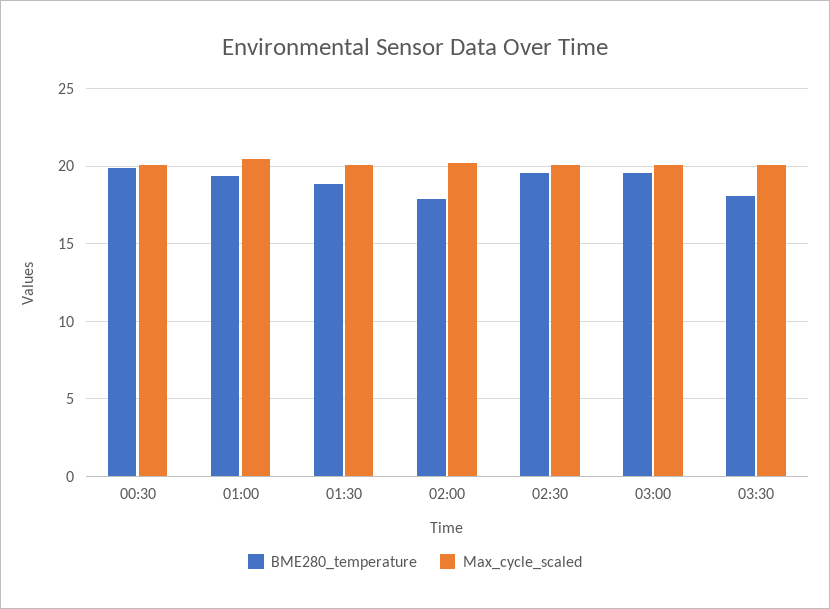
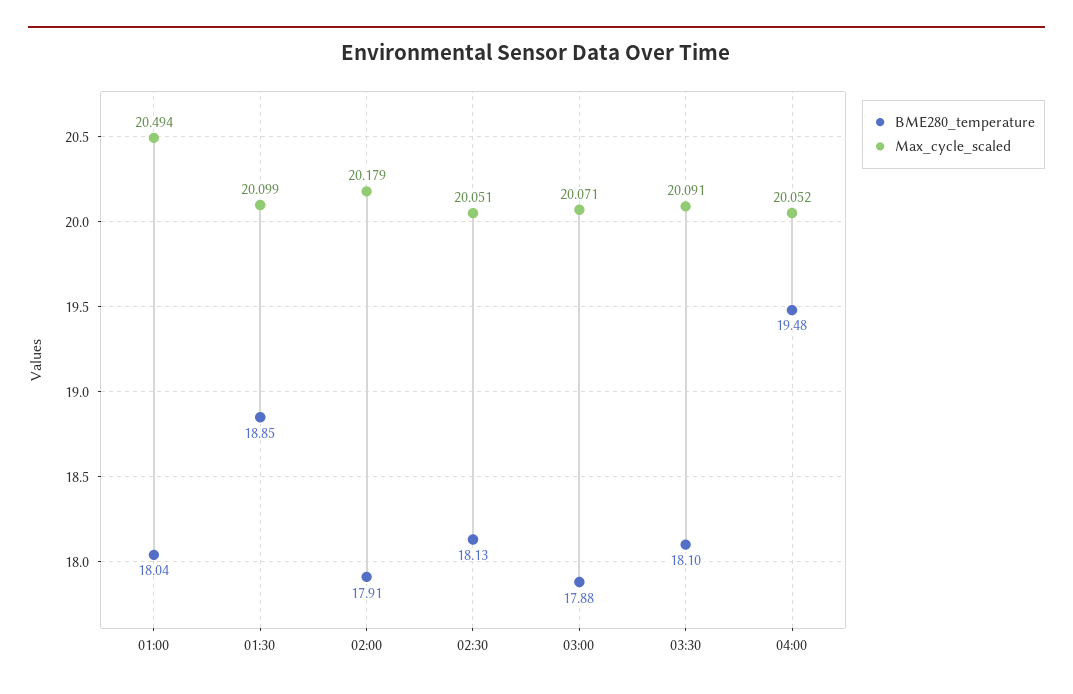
BME280_temperature, 00:30: 20 -> none
Max_cycle_scaled, 00:30: 20 -> none
BME280_temperature, 01:00: 19.5 -> 18.04
BME280_temperature, 02:30: 19.5 -> 18.13
BME280_temperature, 03:00: 19.5 -> 17.88
BME280_temperature, 04:00: none -> 19.48
Max_cycle_scaled, 04:00: none -> 20.052

